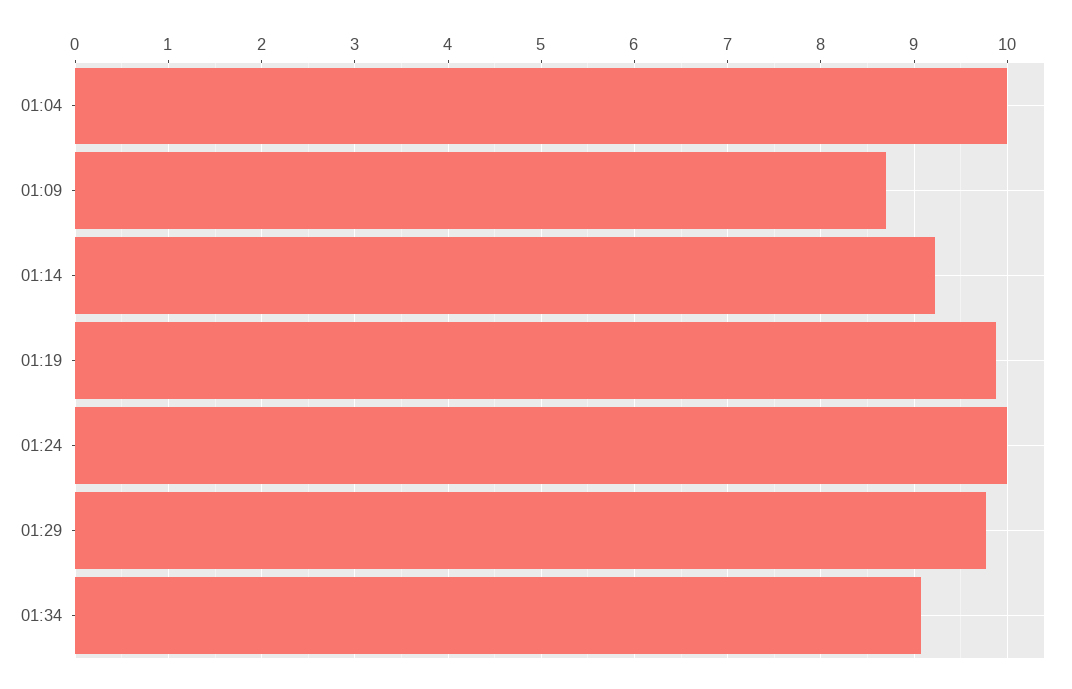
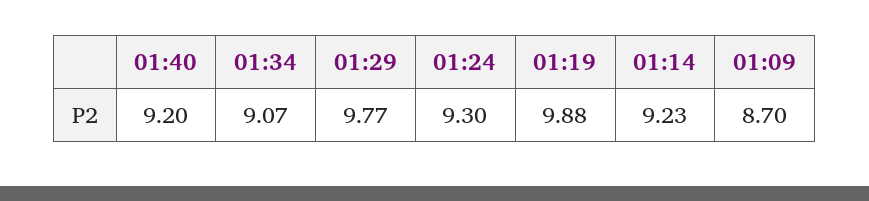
01:04: 10 -> none
01:24: 10 -> 9.3
01:40: none -> 9.2

